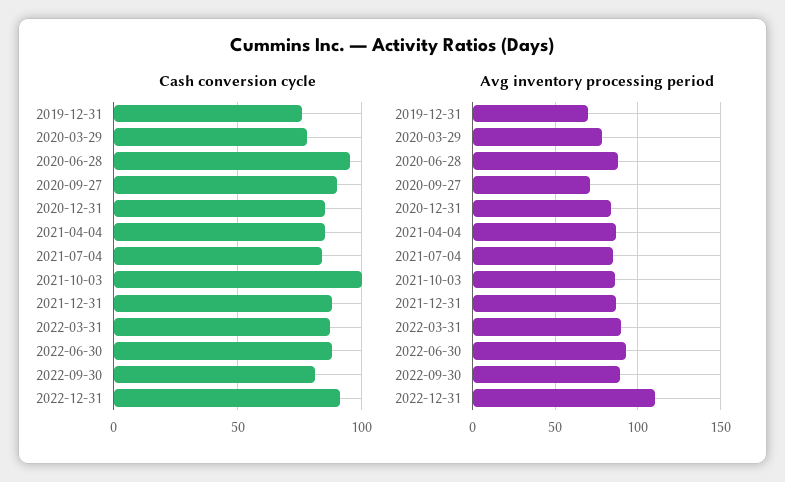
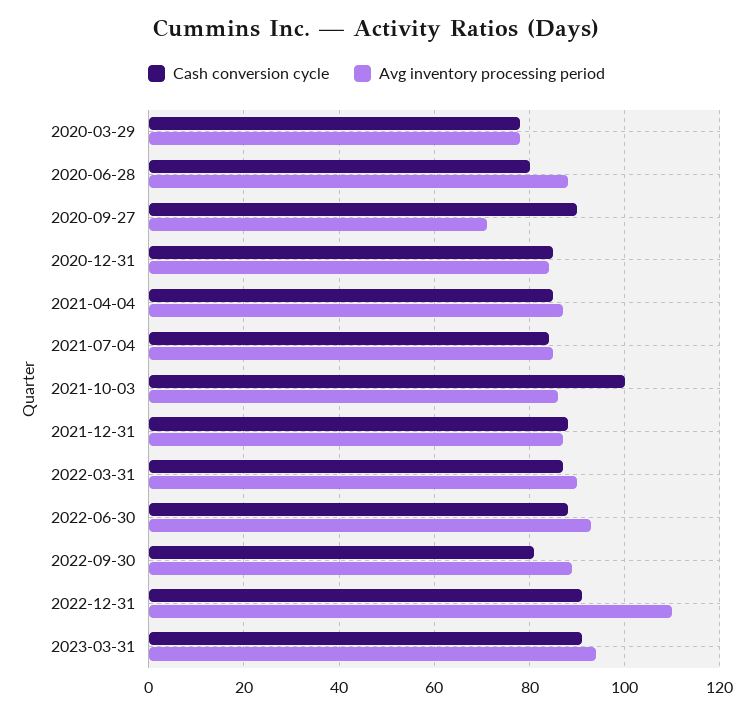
Cash conversion cycle, 2019-12-31: 75 -> none
Cash conversion cycle, 2020-06-28: 95 -> 80
Avg inventory processing period, 2019-12-31: 70 -> none
Cash conversion cycle, 2023-03-31: none -> 90
Avg inventory processing period, 2023-03-31: none -> 95

